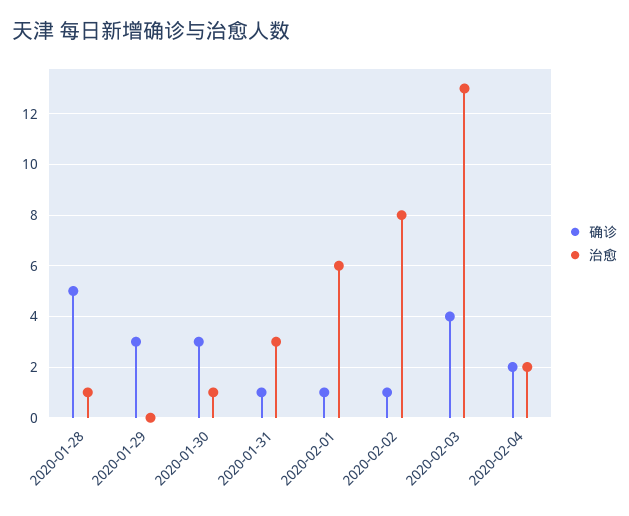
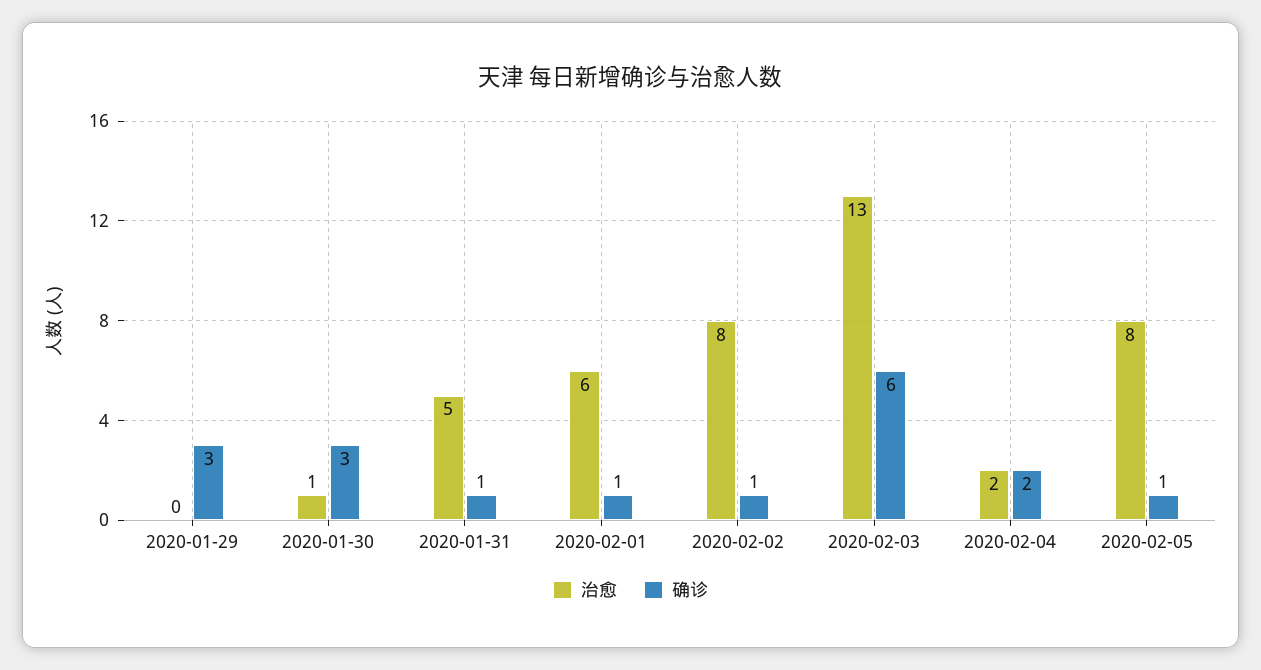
确诊, 2020-01-28: 5 -> none
治愈, 2020-01-28: 1 -> none
治愈, 2020-01-31: 3 -> 5
确诊, 2020-02-03: 4 -> 6
治愈, 2020-02-05: none -> 8
确诊, 2020-02-05: none -> 1

